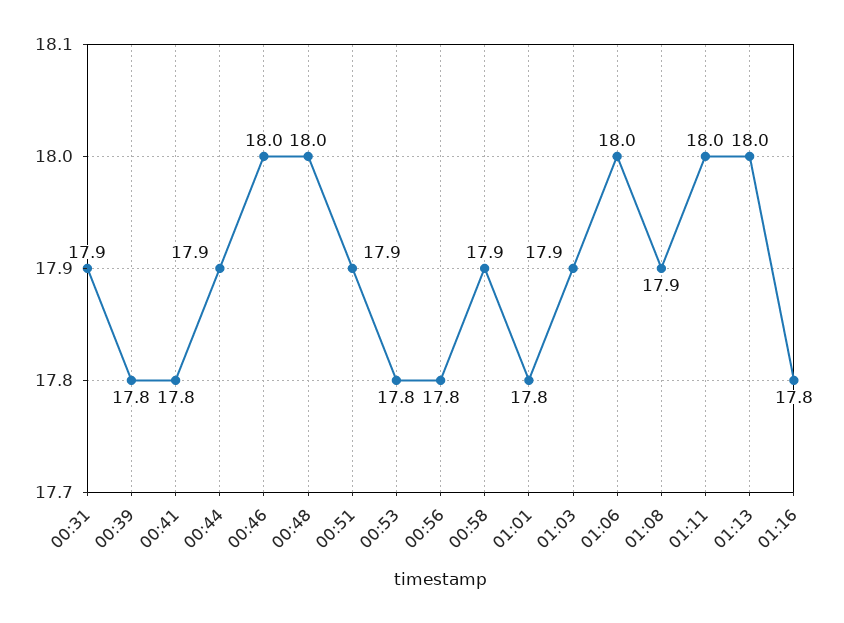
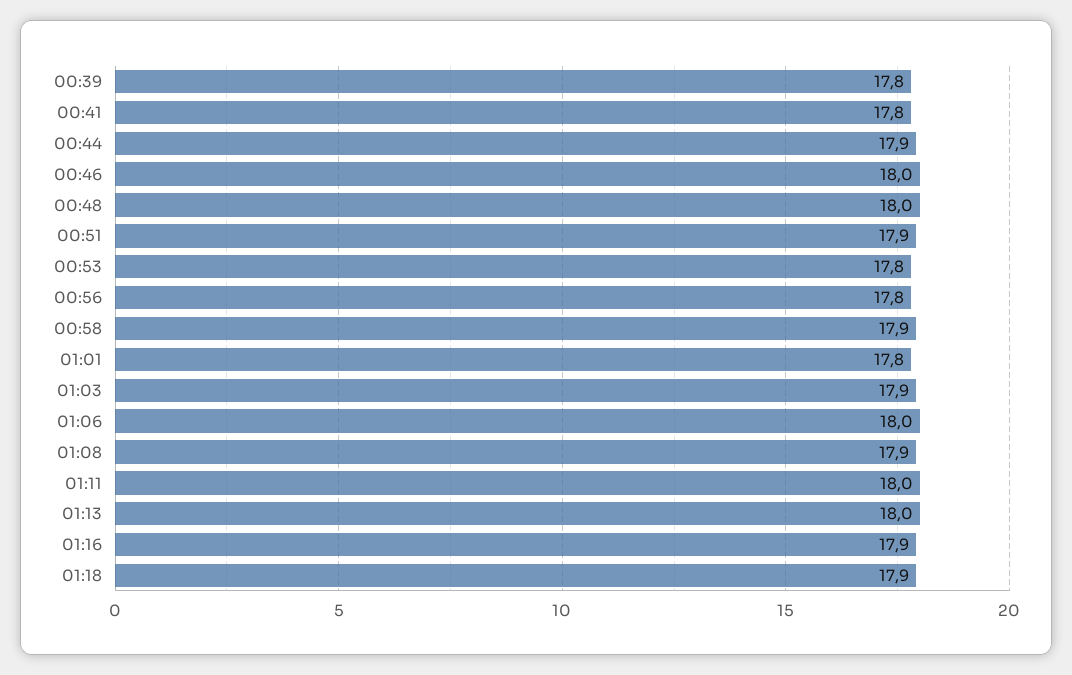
00:31: 17.9 -> none
01:16: 17.8 -> 17.9
01:18: none -> 17.9

